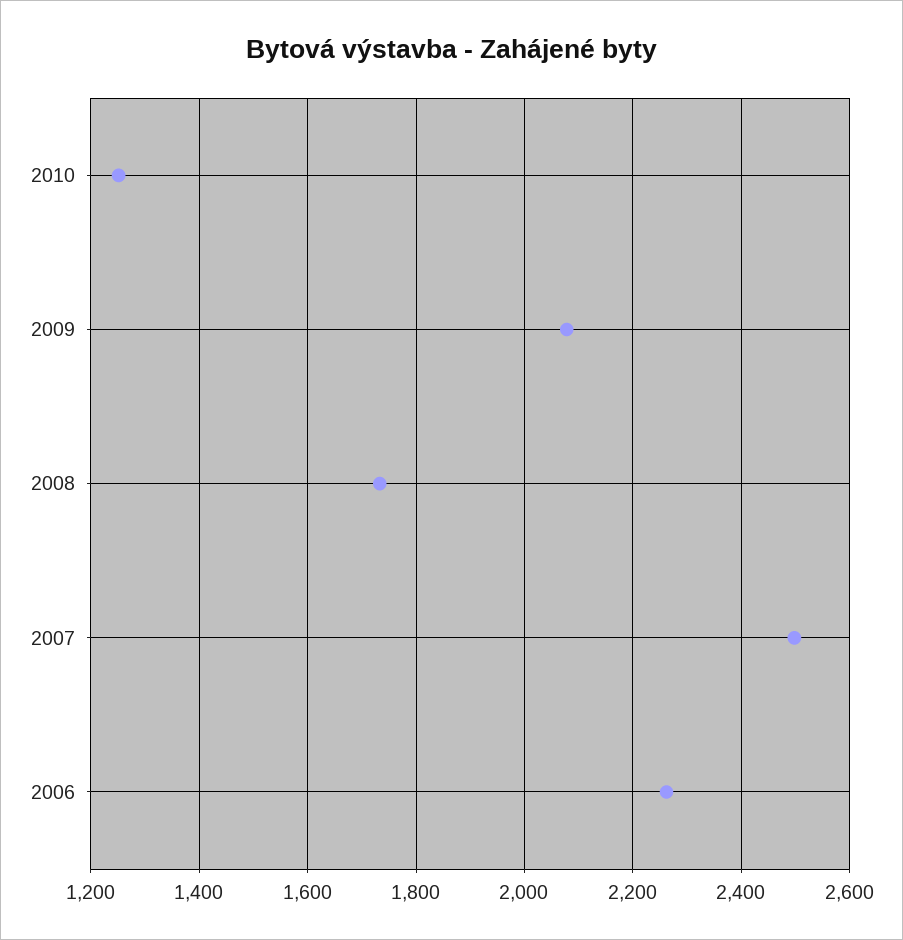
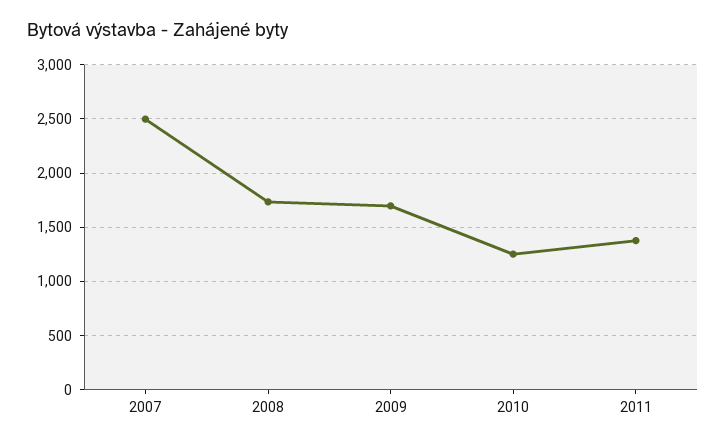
2009: 2080 -> 1700
2006: 2260 -> none
2011: none -> 1400

